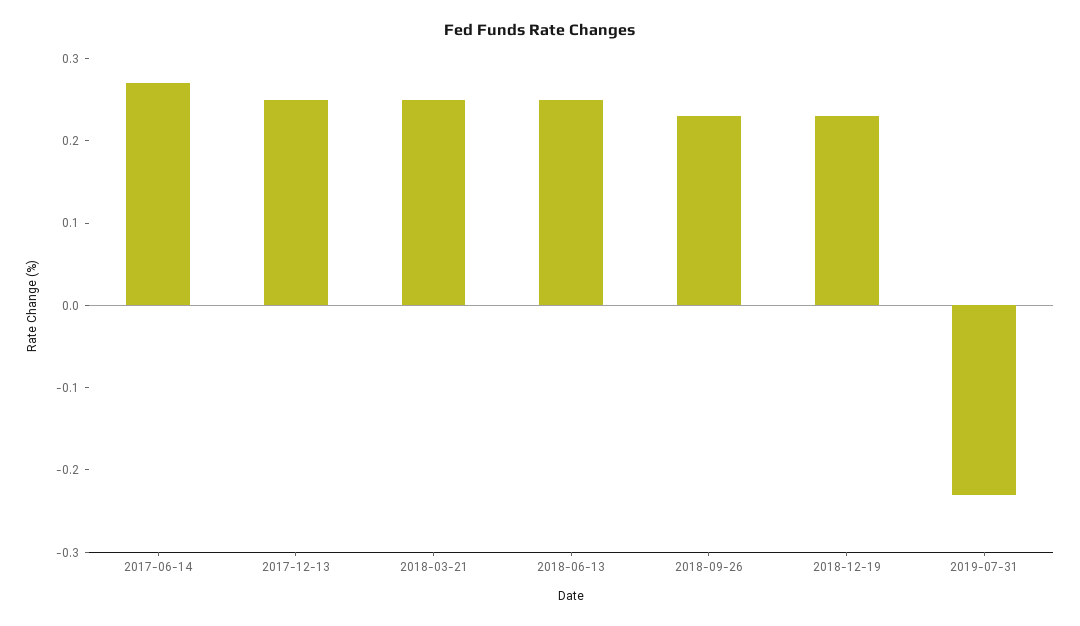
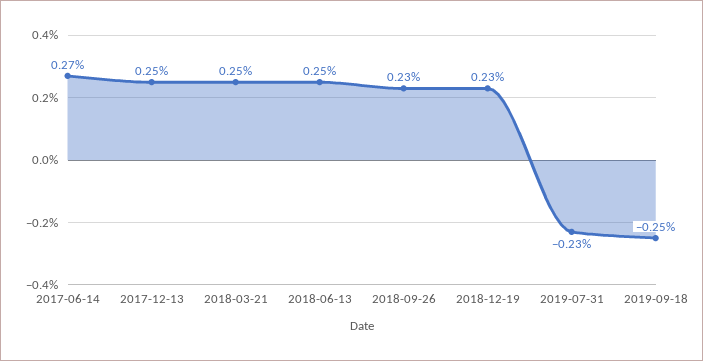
2019-09-18: none -> -0.25

